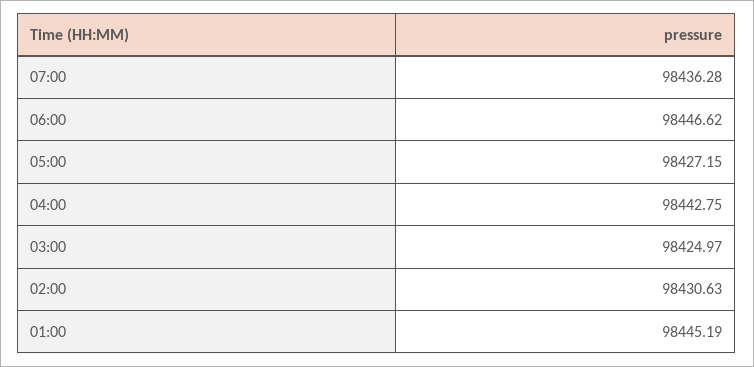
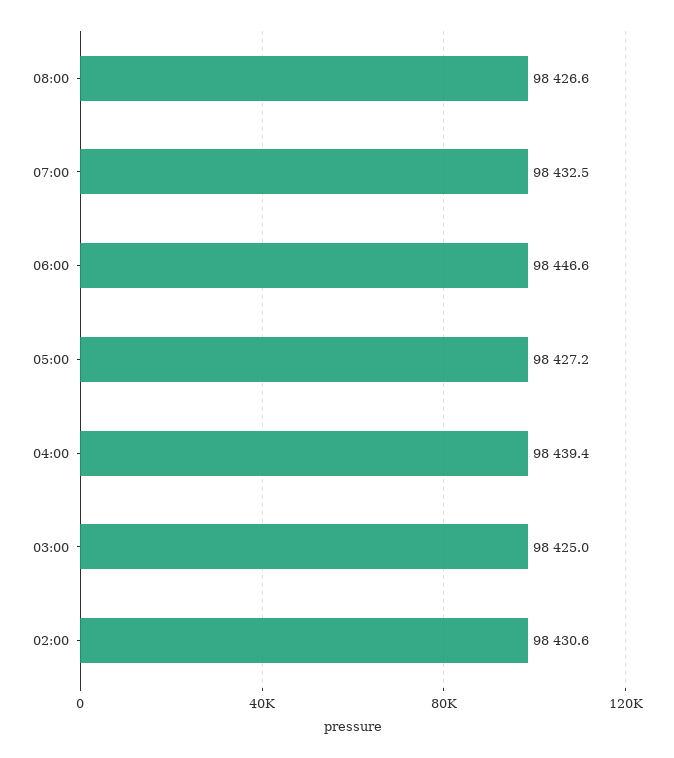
07:00: 98436.28 -> 98432.5
04:00: 98442.75 -> 98439.4
01:00: 98445.19 -> none
08:00: none -> 98426.6

